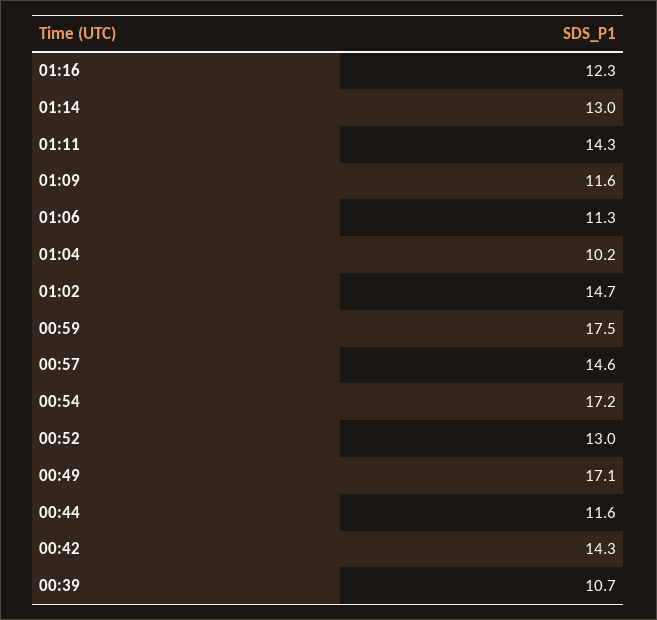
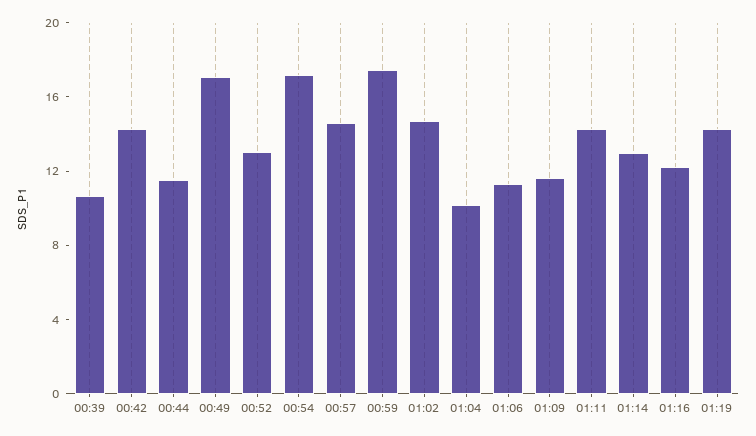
01:19: none -> 14

